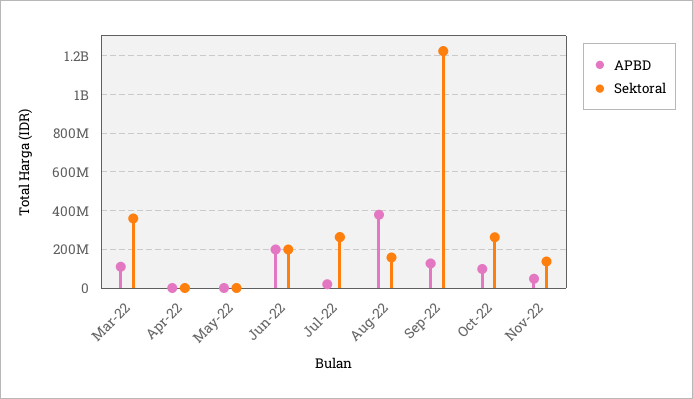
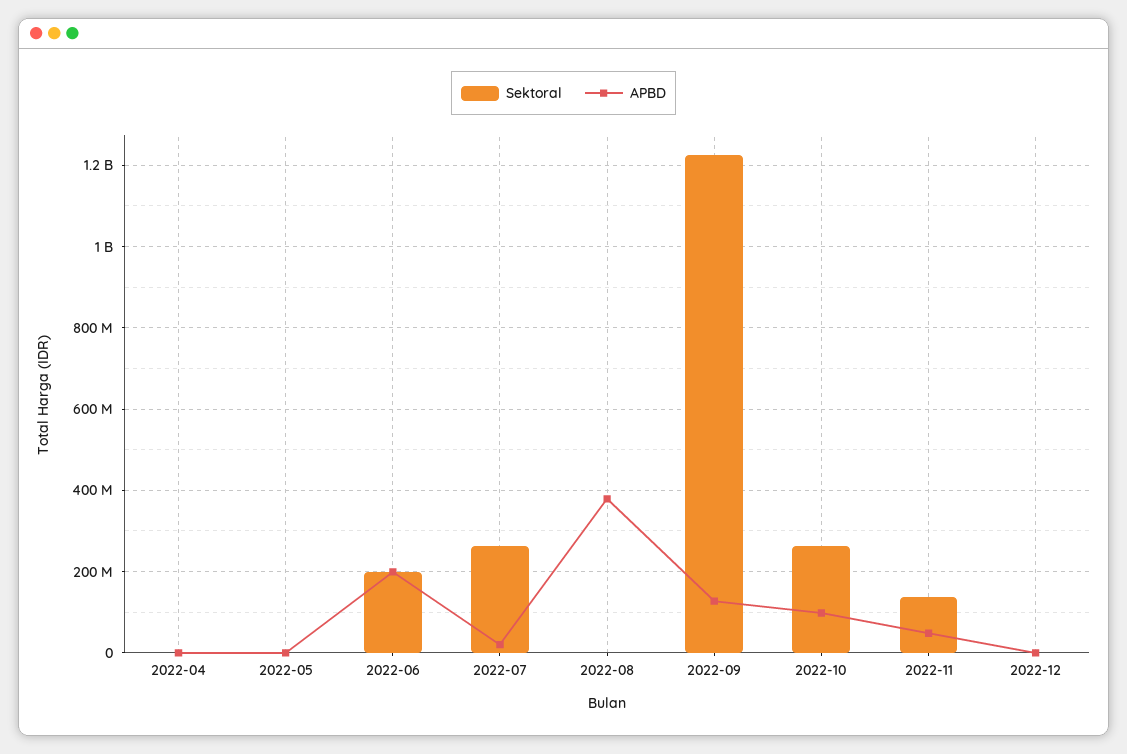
APBD, Mar-22: 100000000 -> none
Sektoral, Mar-22: 350000000 -> none
Sektoral, Aug-22: 150000000 -> 0
Sektoral, 2022-12: none -> 0
APBD, 2022-12: none -> 0

